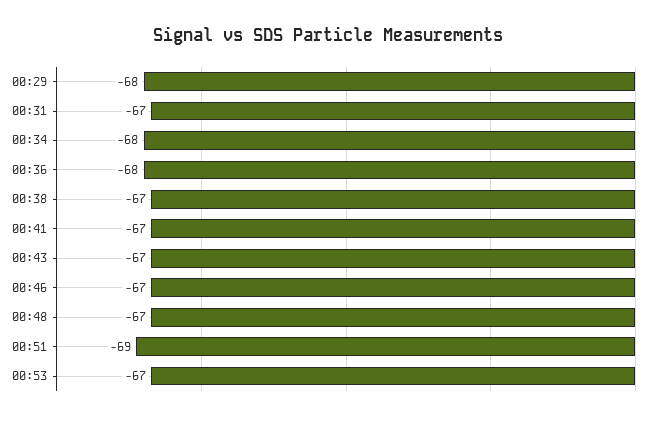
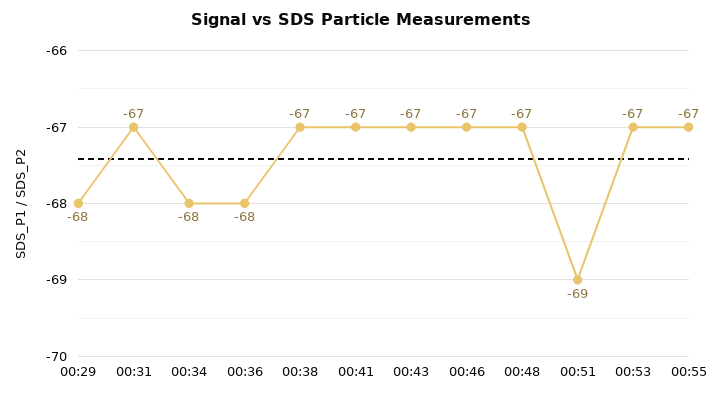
00:55: none -> -67

